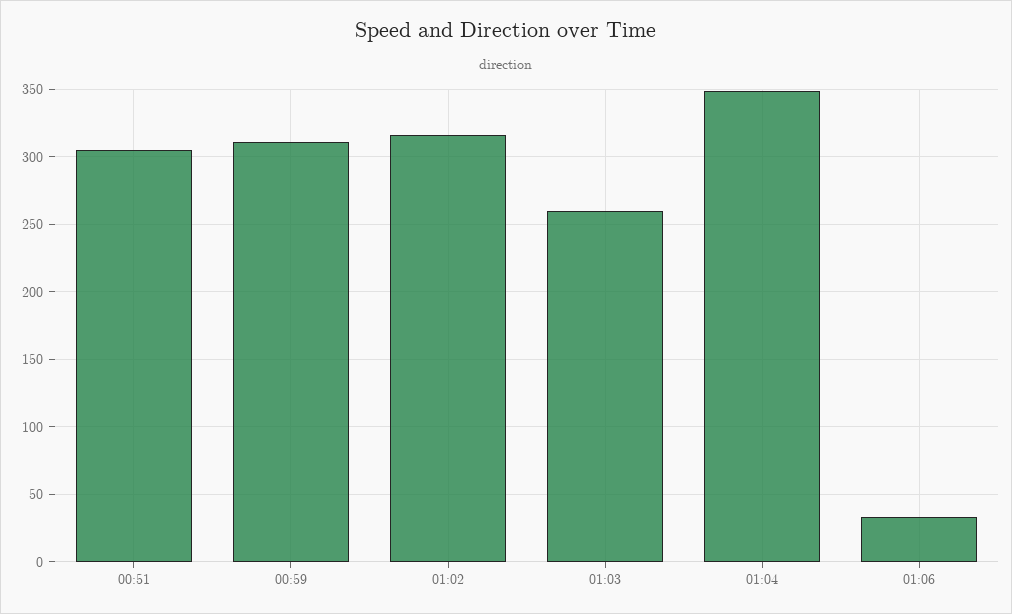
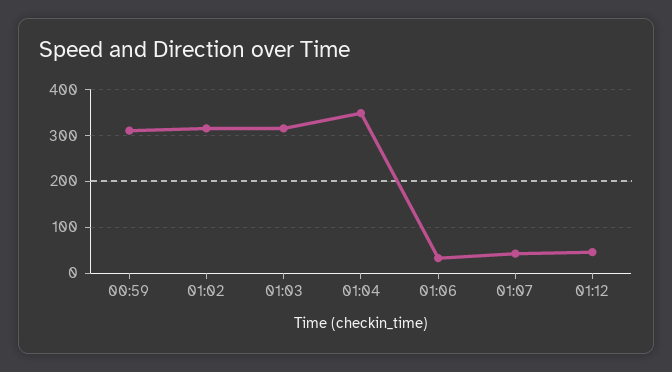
00:51: 305 -> none
01:03: 260 -> 320
01:07: none -> 40
01:12: none -> 40

